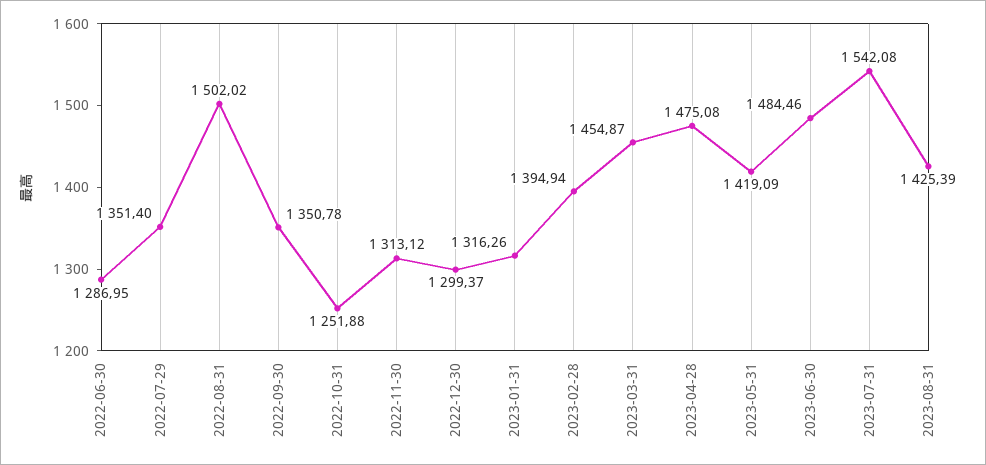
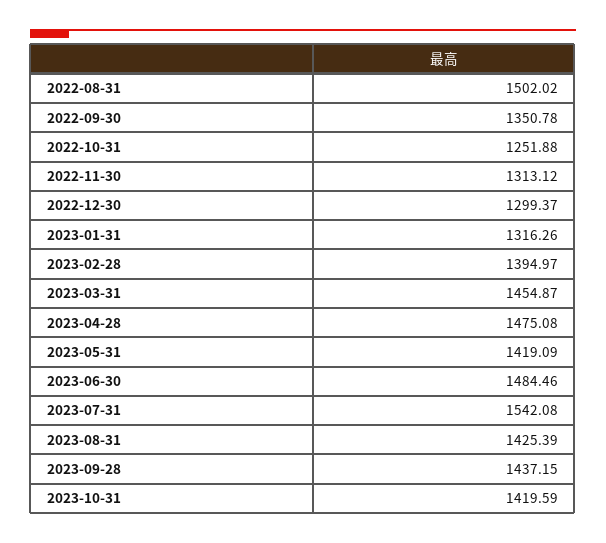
2022-06-30: 1286.95 -> none
2022-07-29: 1351.4 -> none
2023-02-28: 1394.94 -> 1394.97
2023-09-28: none -> 1437.15
2023-10-31: none -> 1419.59

